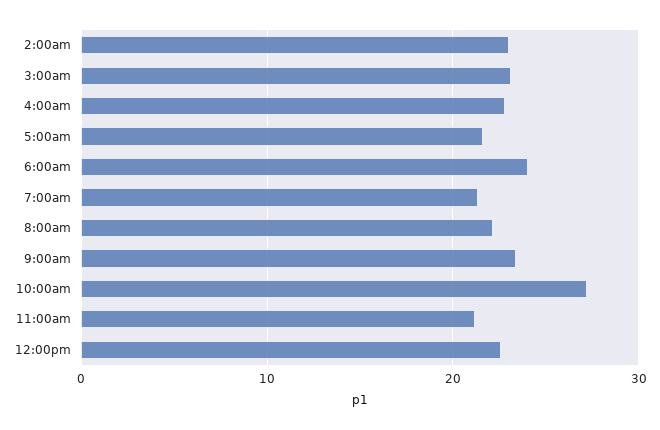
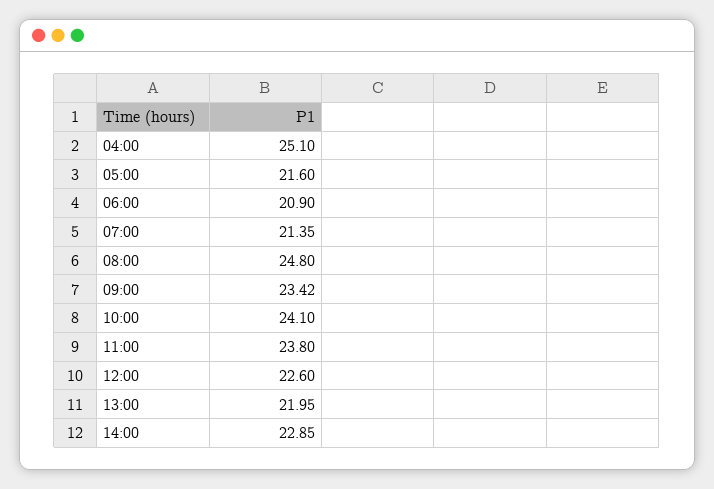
2:00am: 23 -> none
3:00am: 23 -> none
4:00am: 23 -> 25.1
6:00am: 24 -> 20.9
8:00am: 22 -> 24.8
10:00am: 27 -> 24.1
11:00am: 21 -> 23.8
13:00: none -> 21.95
14:00: none -> 22.85

